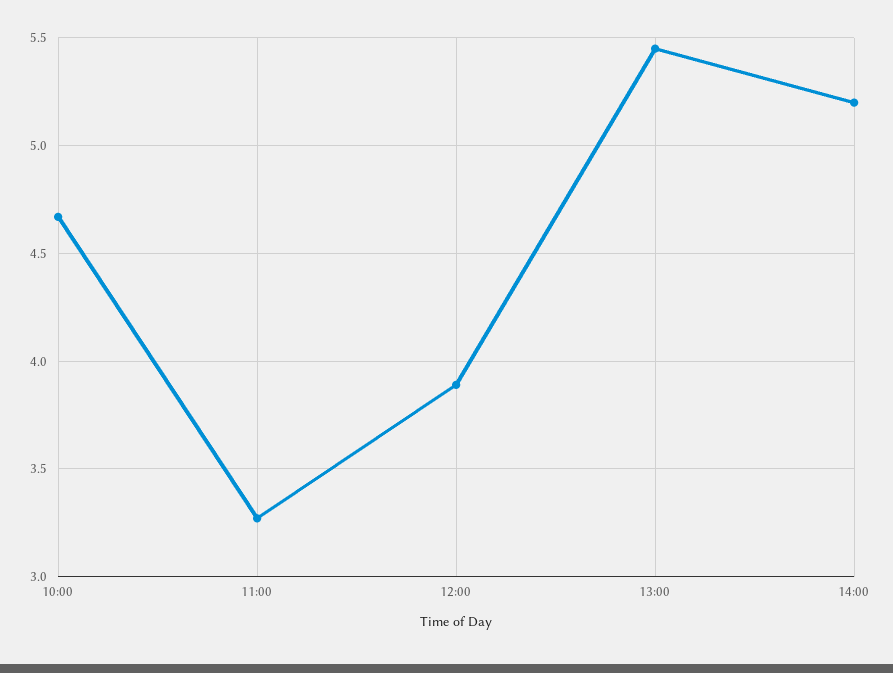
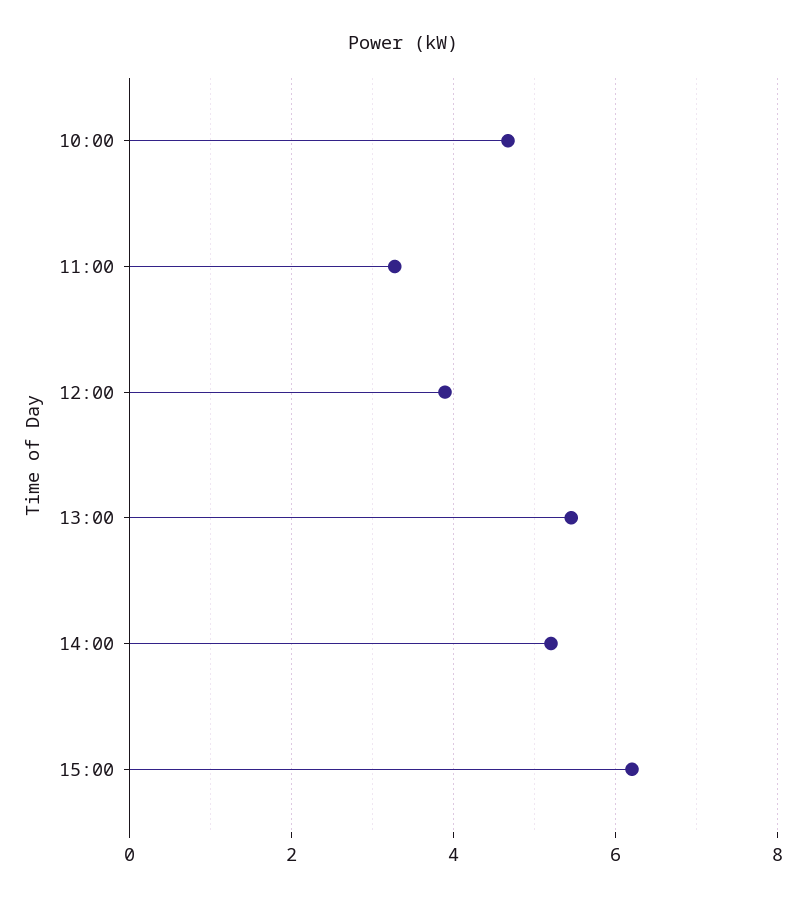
15:00: none -> 6.2

